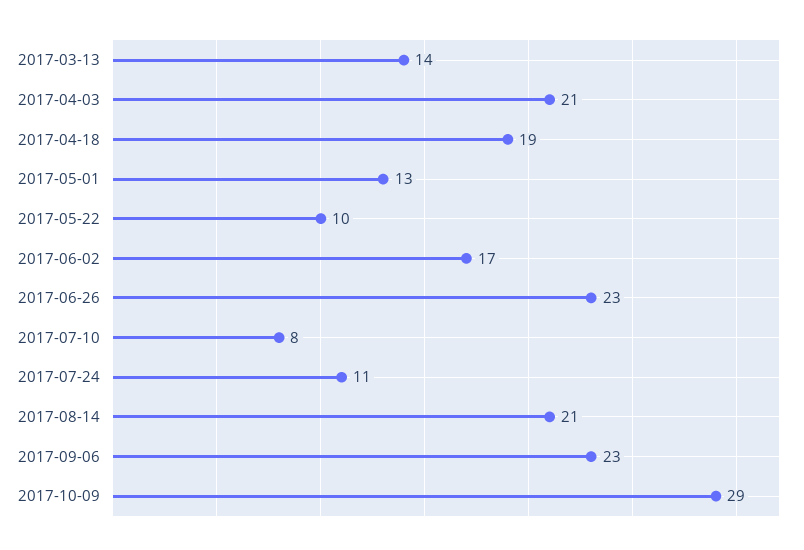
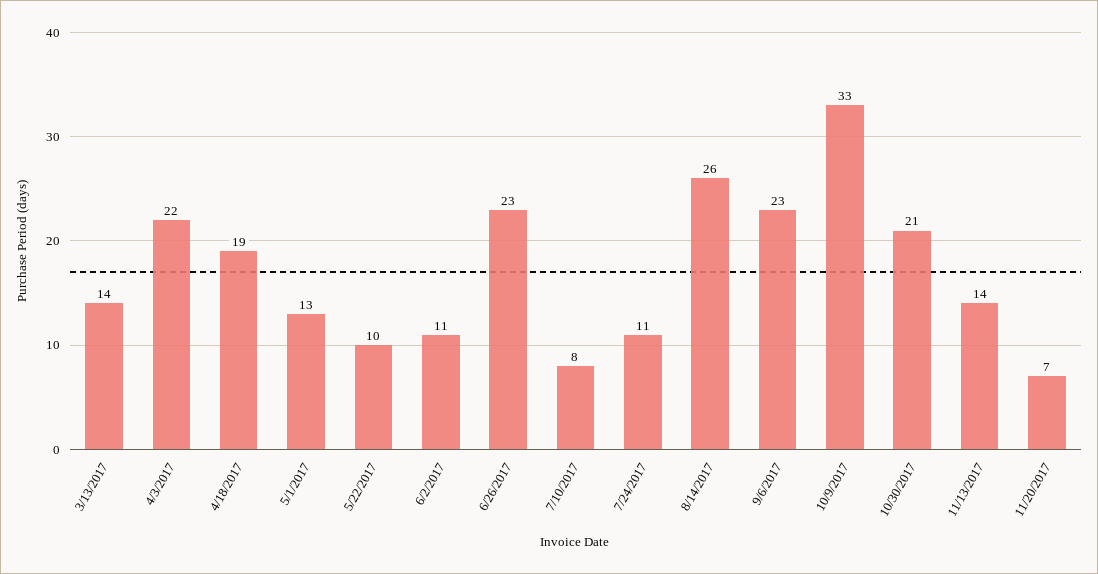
2017-04-03: 21 -> 22
2017-06-02: 17 -> 11
2017-08-14: 21 -> 26
2017-10-09: 29 -> 33
10/30/2017: none -> 21
11/13/2017: none -> 14
11/20/2017: none -> 7

